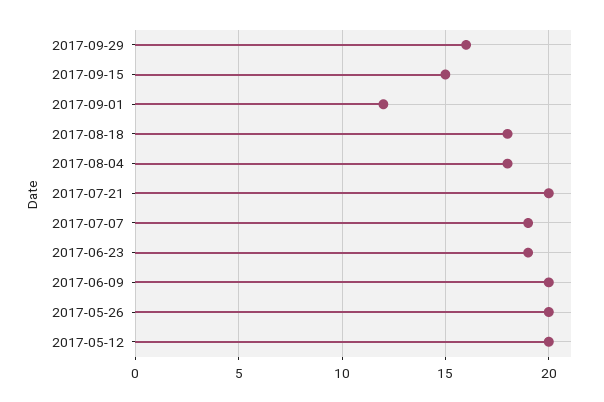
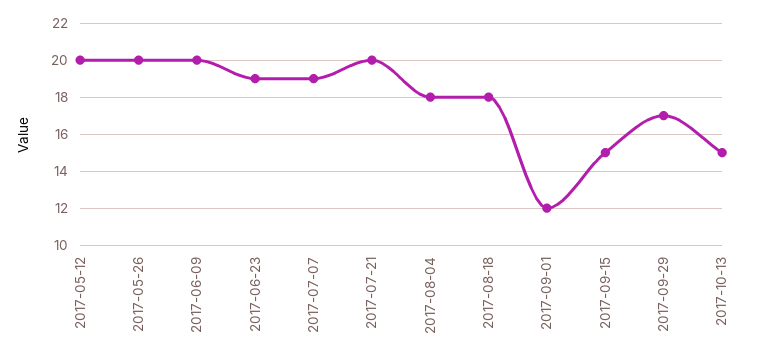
2017-09-29: 16 -> 17
2017-10-13: none -> 15

